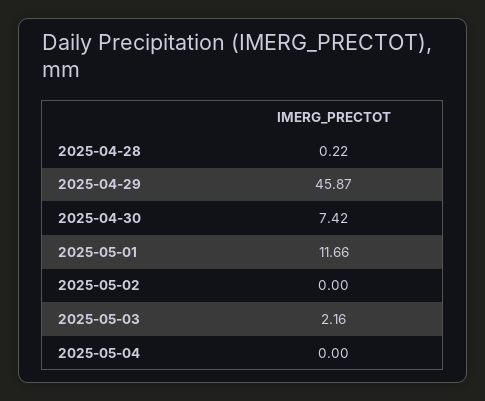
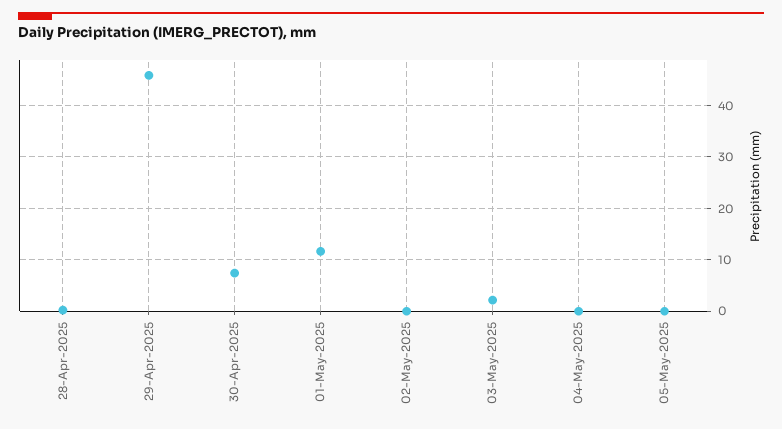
05-May-2025: none -> 0

